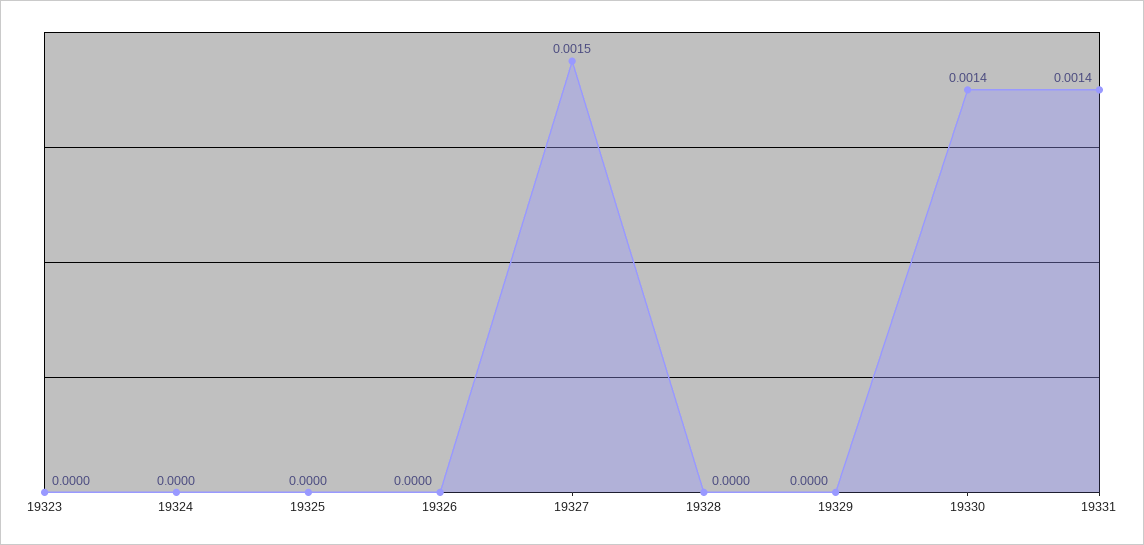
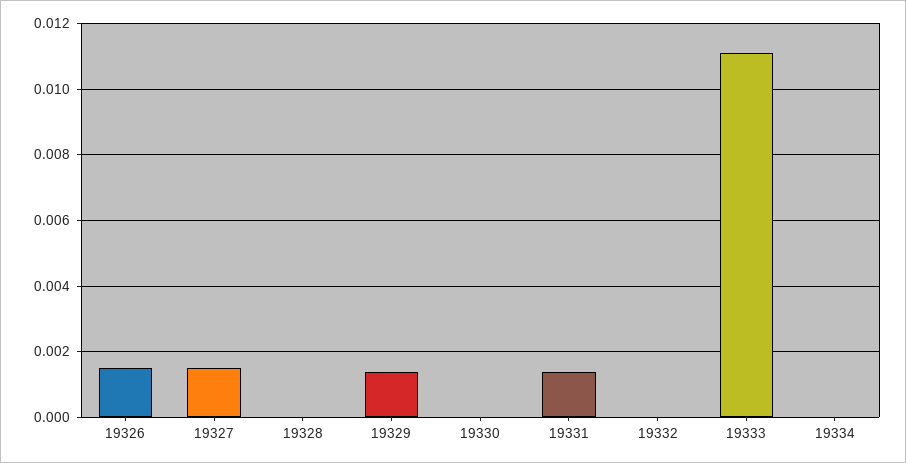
19323: 0 -> none
19324: 0 -> none
19325: 0 -> none
19326: 0 -> 0.0015
19329: 0 -> 0.0015
19330: 0.0014 -> 0
19332: none -> 0
19333: none -> 0.011
19334: none -> 0

